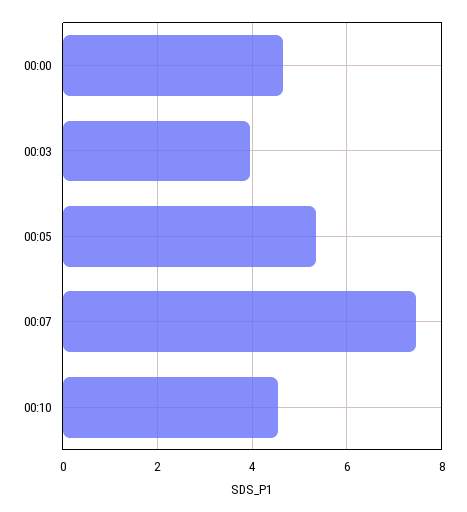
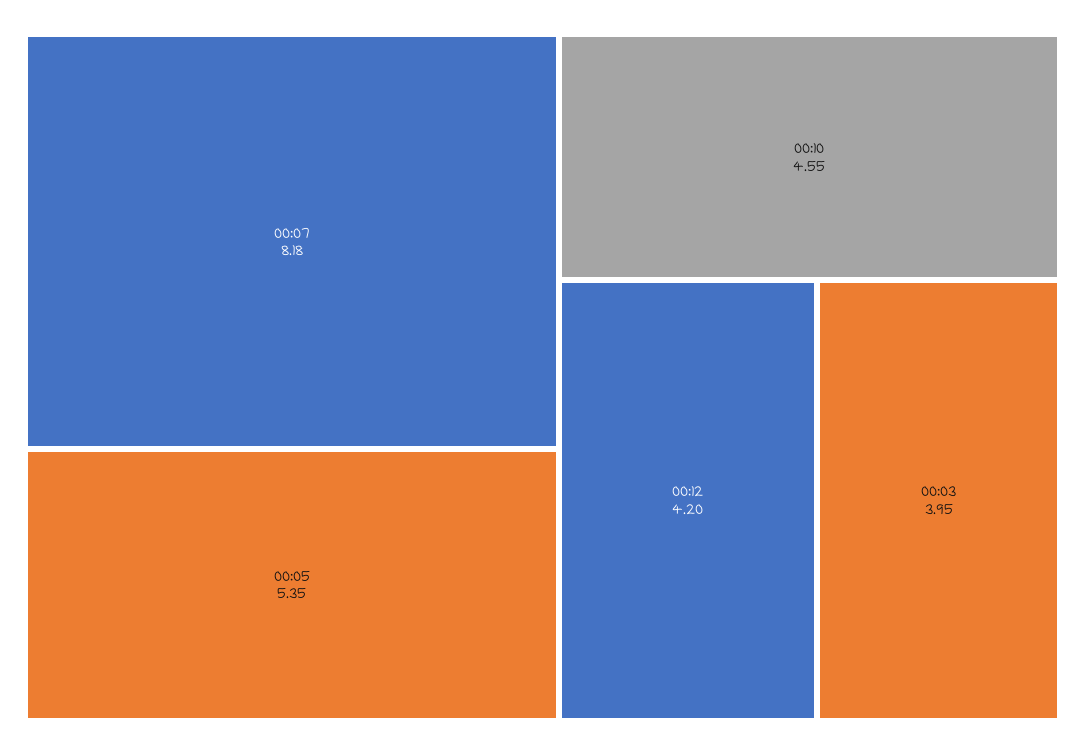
00:00: 4.6 -> none
00:07: 7.4 -> 8.18
00:12: none -> 4.2

